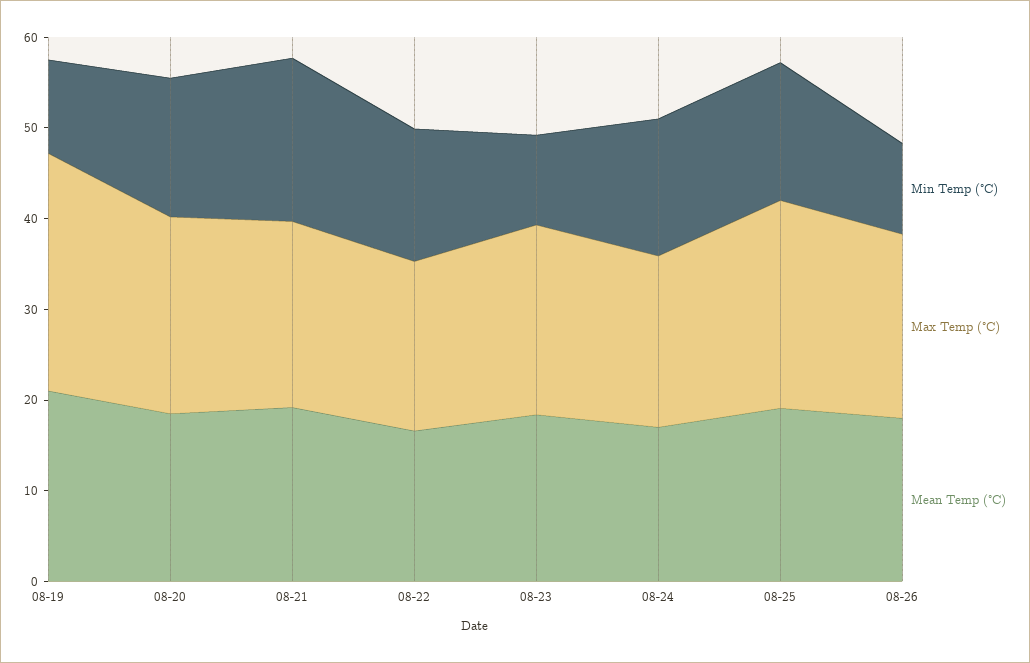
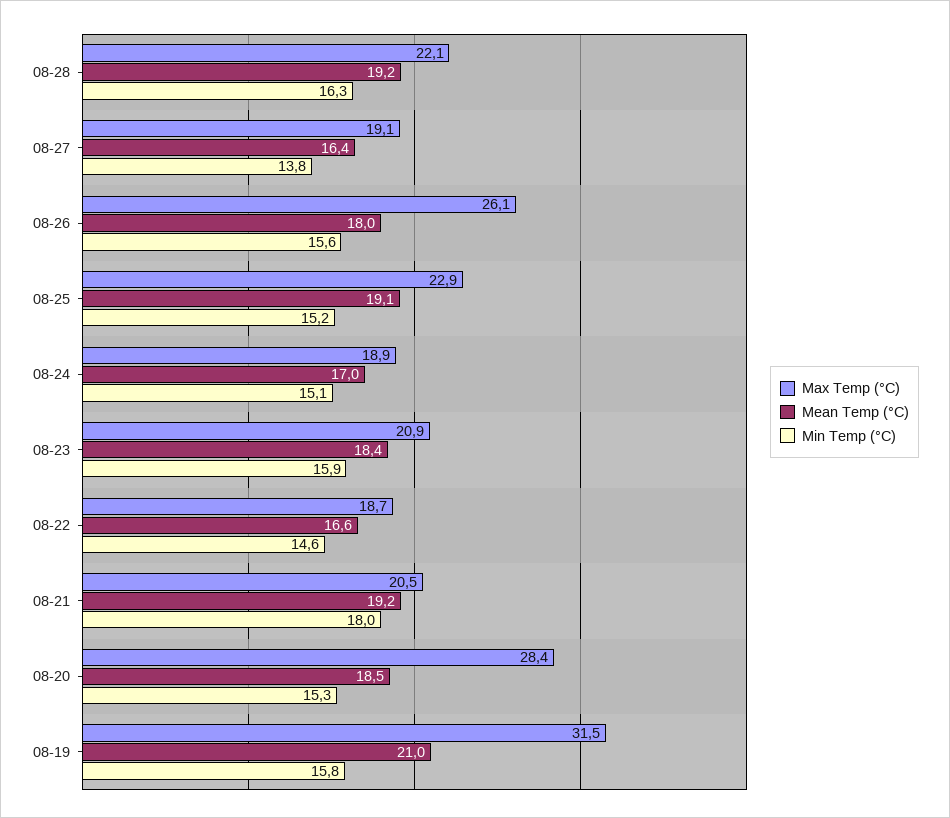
Min Temp (°C), 08-19: 10 -> 15.8
Max Temp (°C), 08-19: 26 -> 31.5
Max Temp (°C), 08-20: 22 -> 28.4
Min Temp (°C), 08-23: 10 -> 15.9
Min Temp (°C), 08-26: 10 -> 15.6
Max Temp (°C), 08-26: 20 -> 26.1
Max Temp (°C), 08-28: none -> 22.1
Mean Temp (°C), 08-28: none -> 19.2
Min Temp (°C), 08-28: none -> 16.3
Max Temp (°C), 08-27: none -> 19.1
Mean Temp (°C), 08-27: none -> 16.4
Min Temp (°C), 08-27: none -> 13.8

